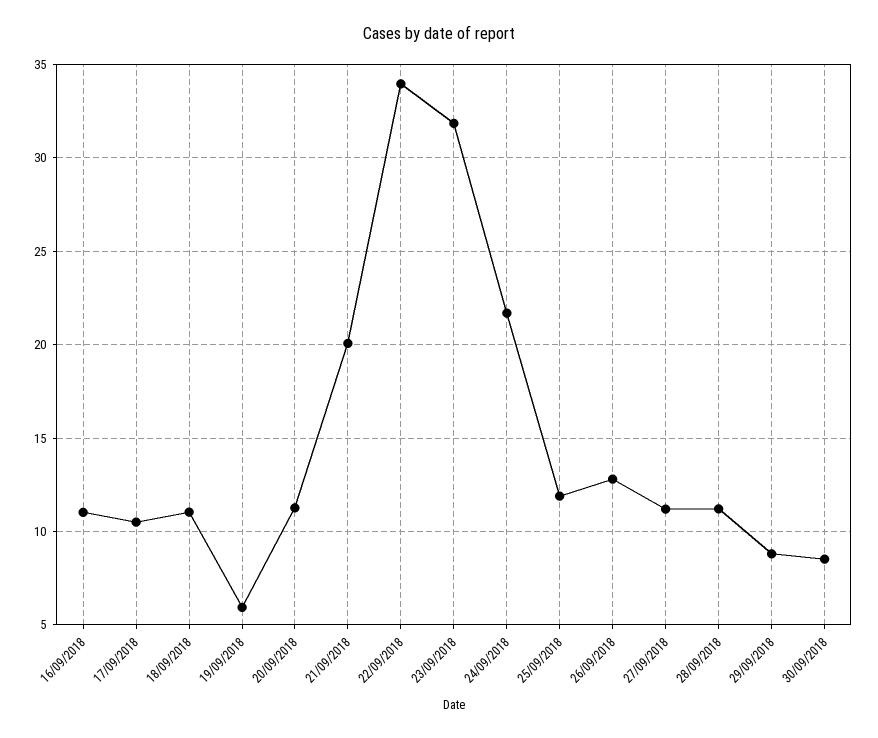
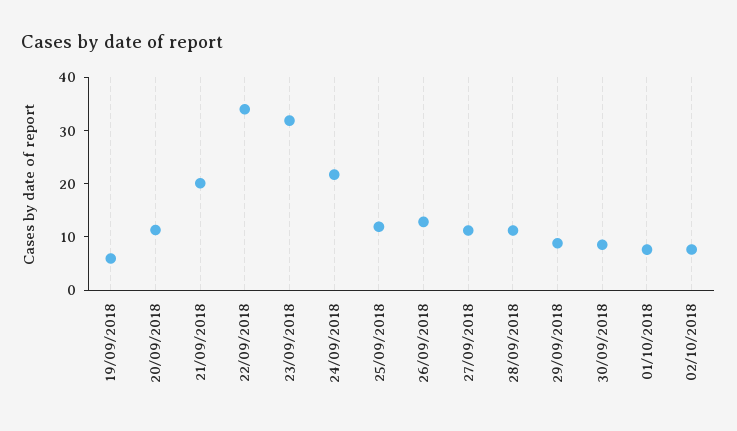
16/09/2018: 11 -> none
17/09/2018: 10.5 -> none
18/09/2018: 11 -> none
01/10/2018: none -> 8
02/10/2018: none -> 8

